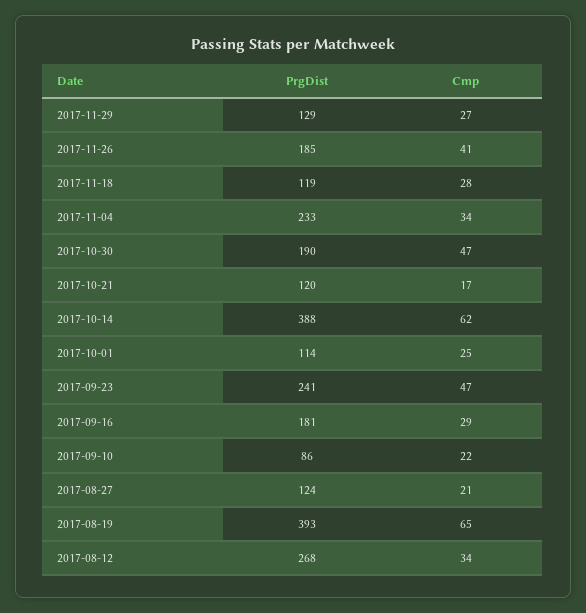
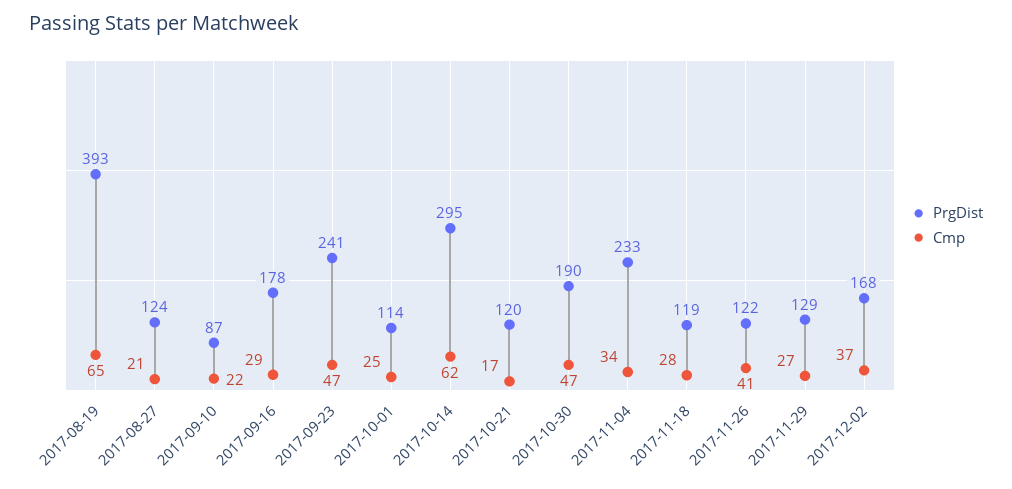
PrgDist, 2017-11-26: 185 -> 122
PrgDist, 2017-10-14: 388 -> 295
PrgDist, 2017-09-16: 181 -> 178
PrgDist, 2017-09-10: 86 -> 87
PrgDist, 2017-08-12: 268 -> none
Cmp, 2017-08-12: 34 -> none
PrgDist, 2017-12-02: none -> 168
Cmp, 2017-12-02: none -> 37

